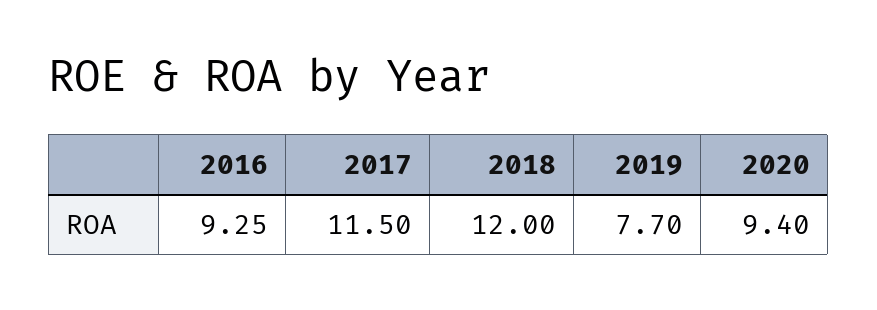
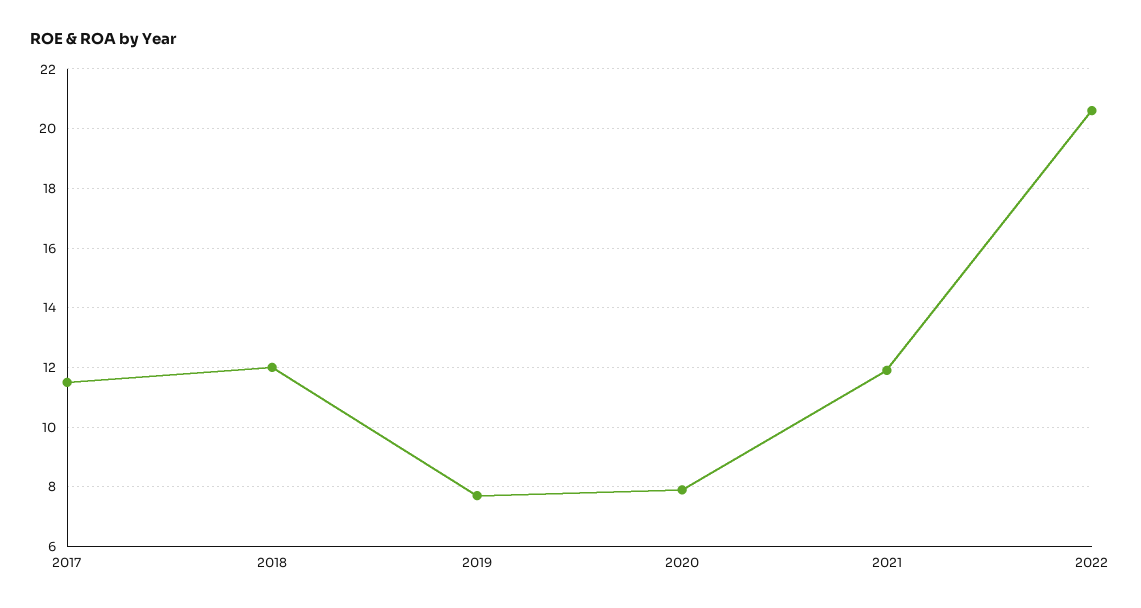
2016: 9.25 -> none
2020: 9.4 -> 8
2021: none -> 12
2022: none -> 20.5

